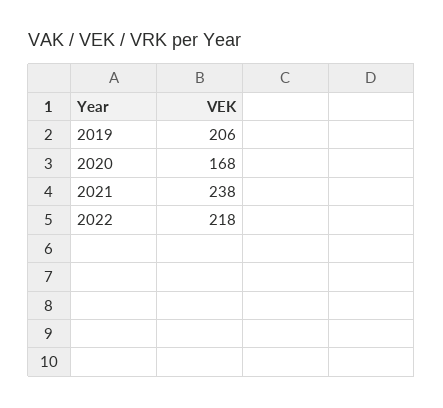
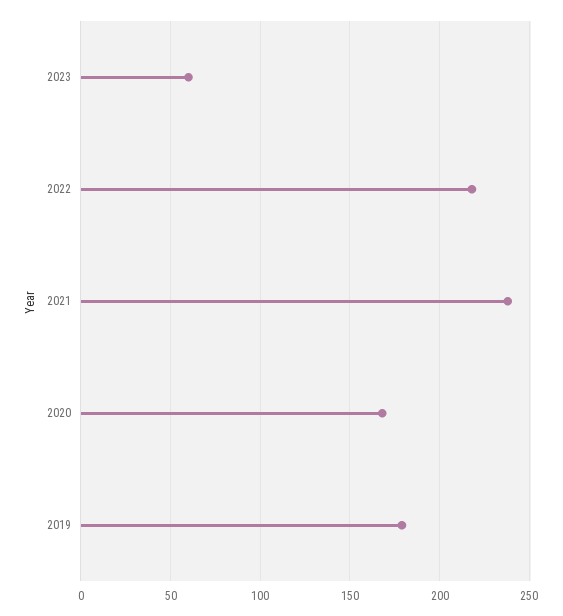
2019: 206 -> 180
2023: none -> 60

